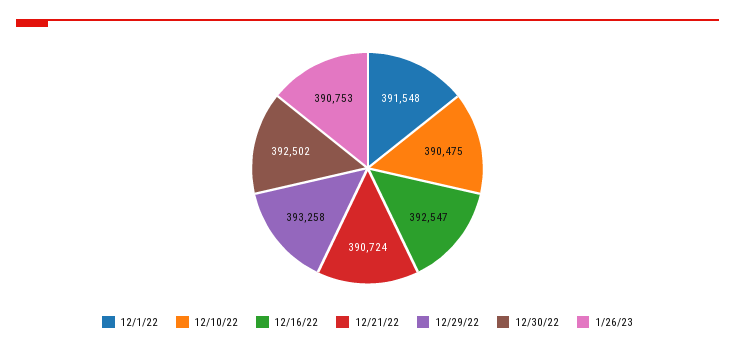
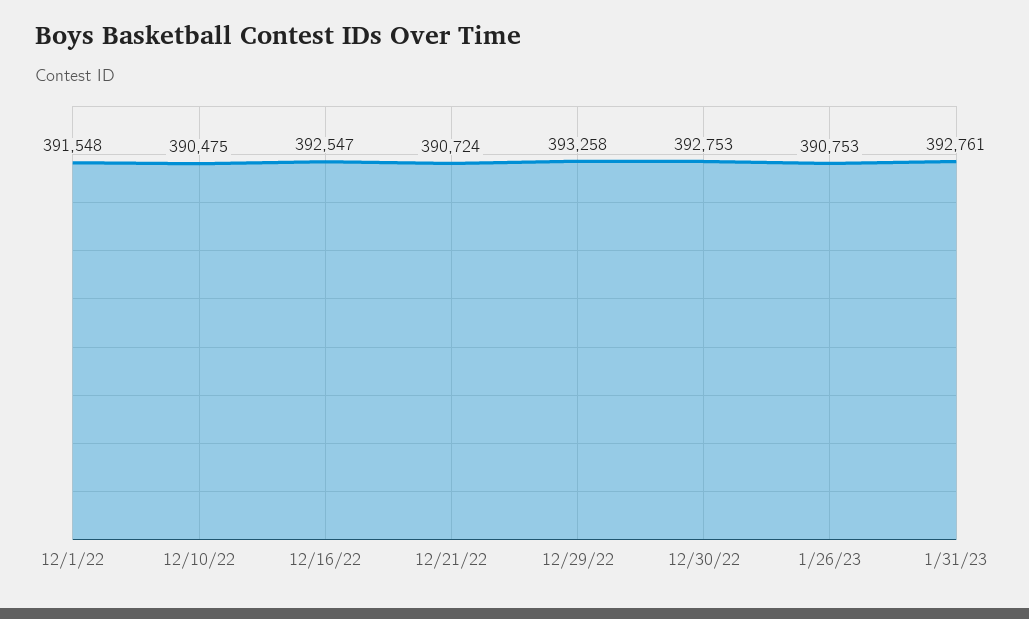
12/30/22: 392502 -> 392753
1/31/23: none -> 392761

